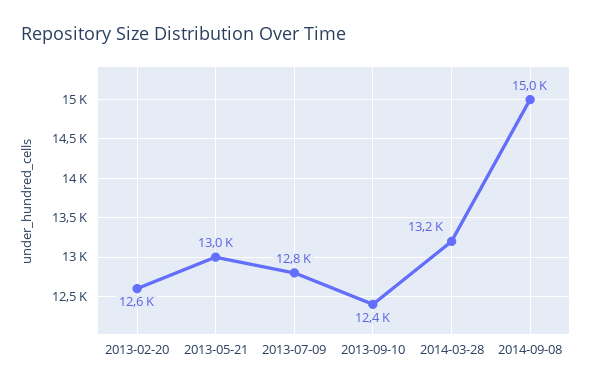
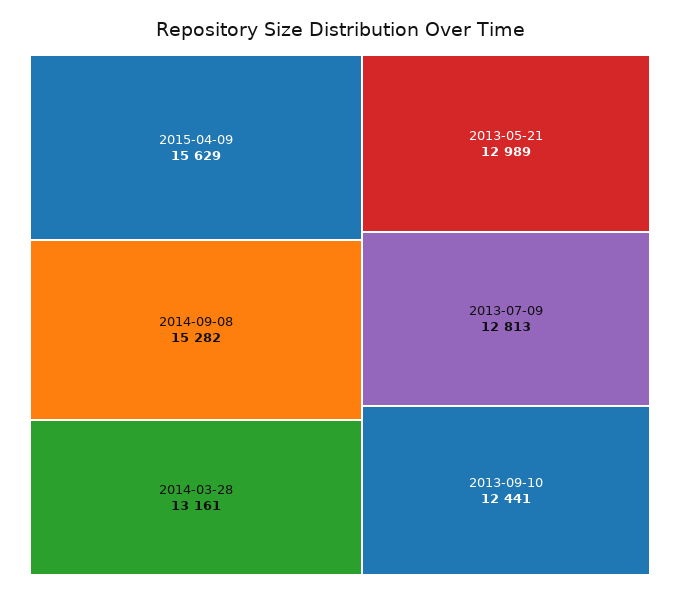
2013-02-20: 12600 -> none
2014-09-08: 15000 -> 15282
2015-04-09: none -> 15629

